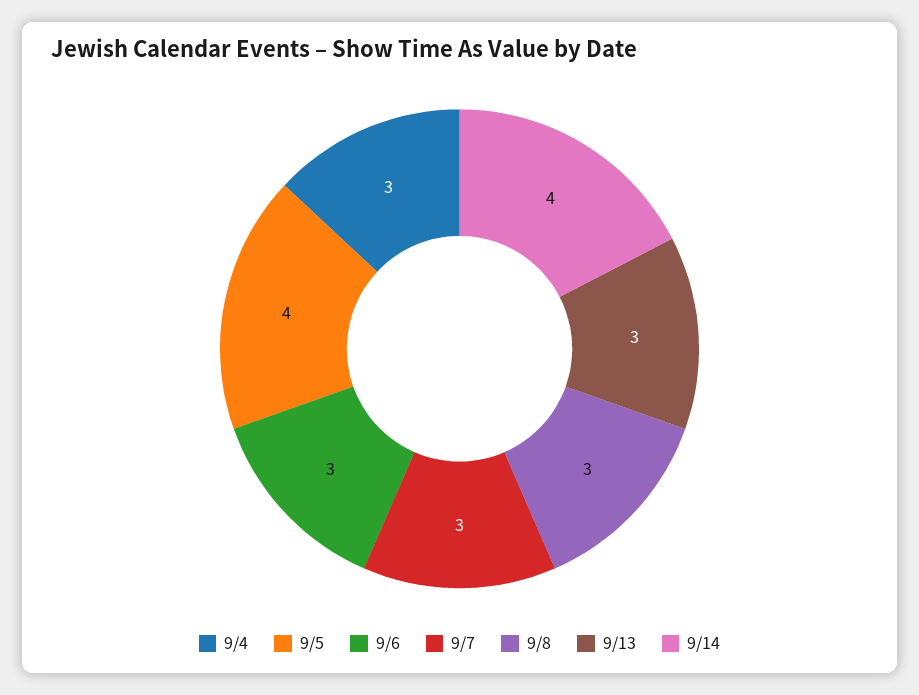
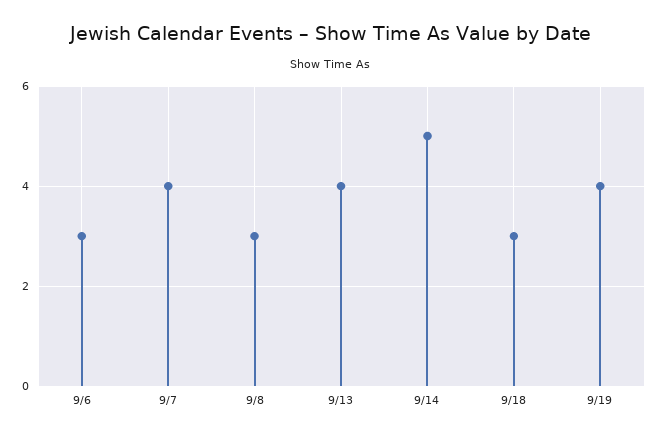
9/4: 3 -> none
9/5: 4 -> none
9/7: 3 -> 4
9/13: 3 -> 4
9/14: 4 -> 5
9/18: none -> 3
9/19: none -> 4

